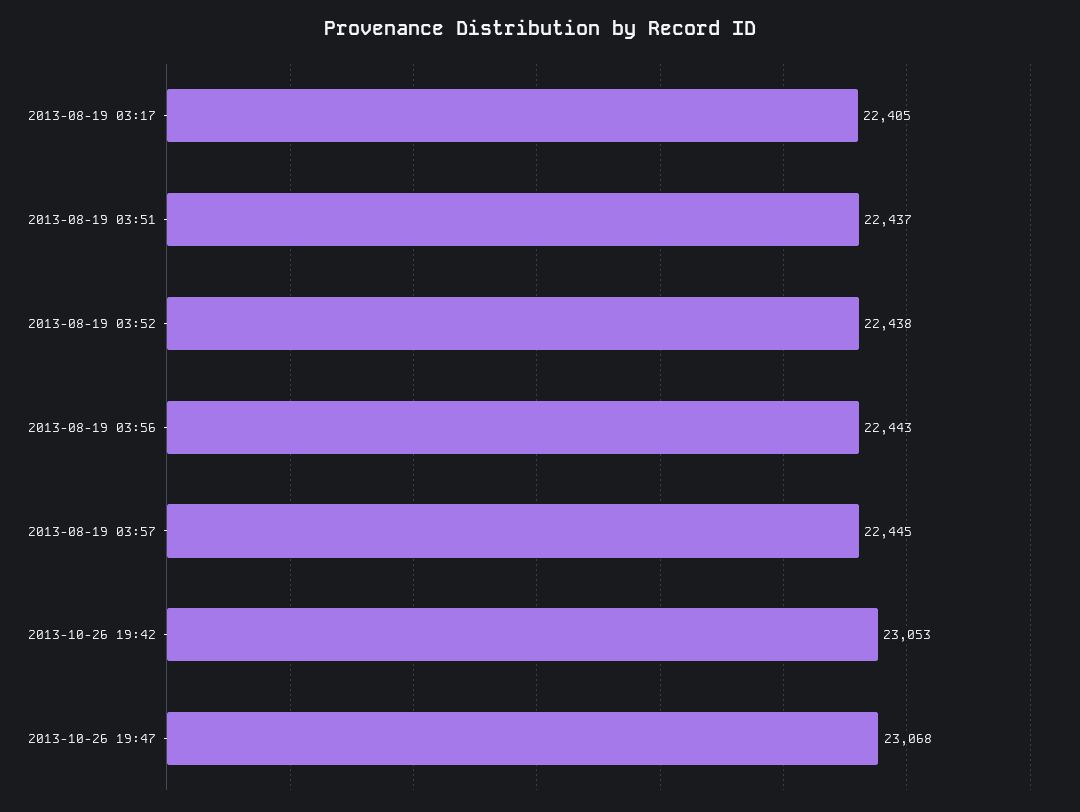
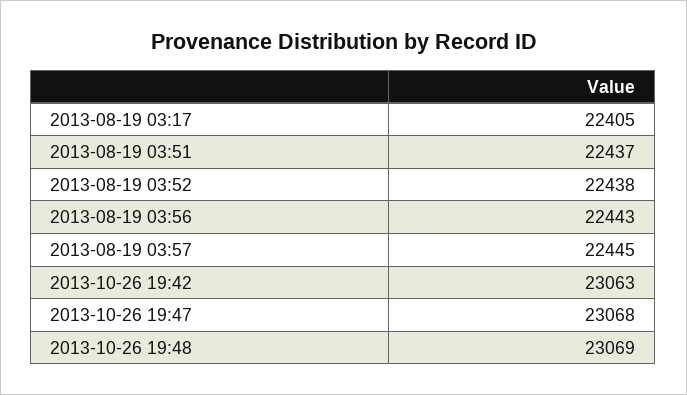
2013-10-26 19:42: 23053 -> 23063
2013-10-26 19:48: none -> 23069

